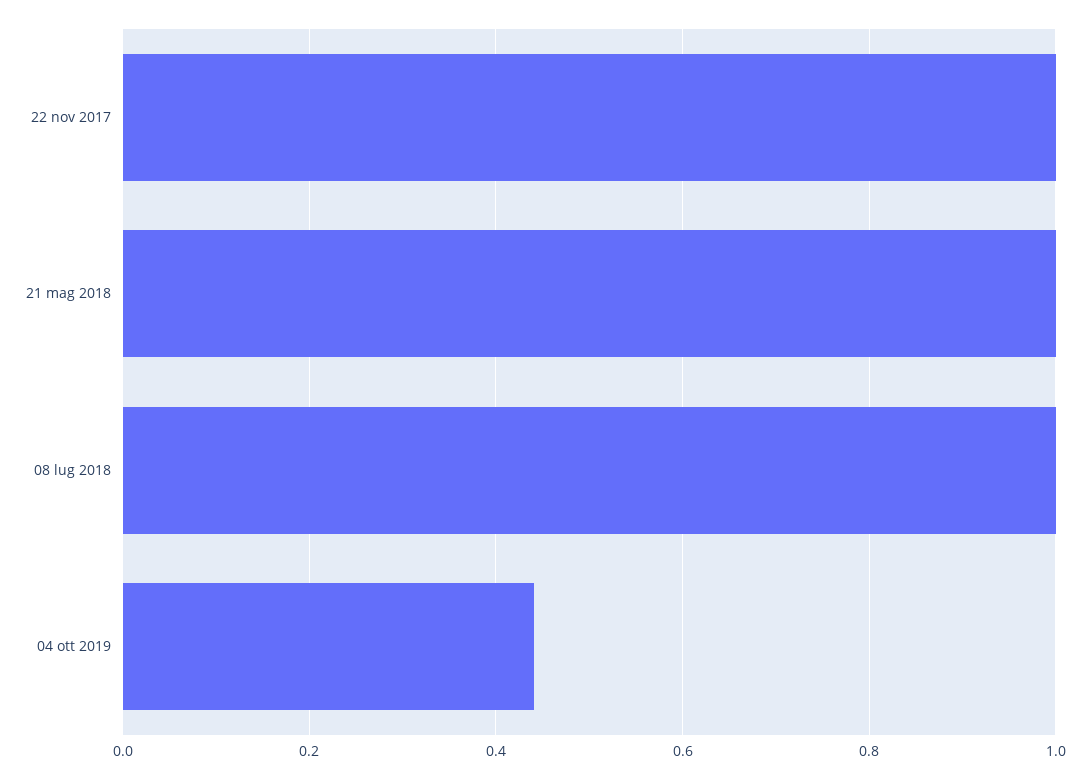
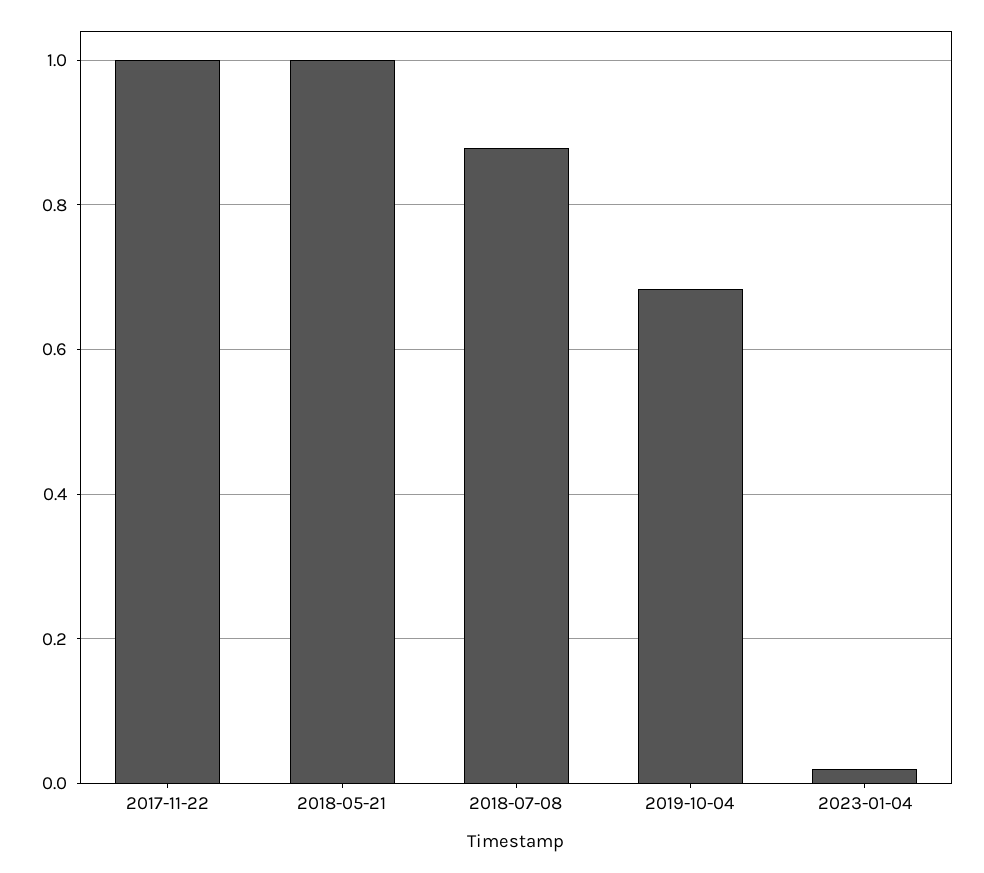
08 lug 2018: 1 -> 0.88
04 ott 2019: 0.44 -> 0.68
2023-01-04: none -> 0.02

